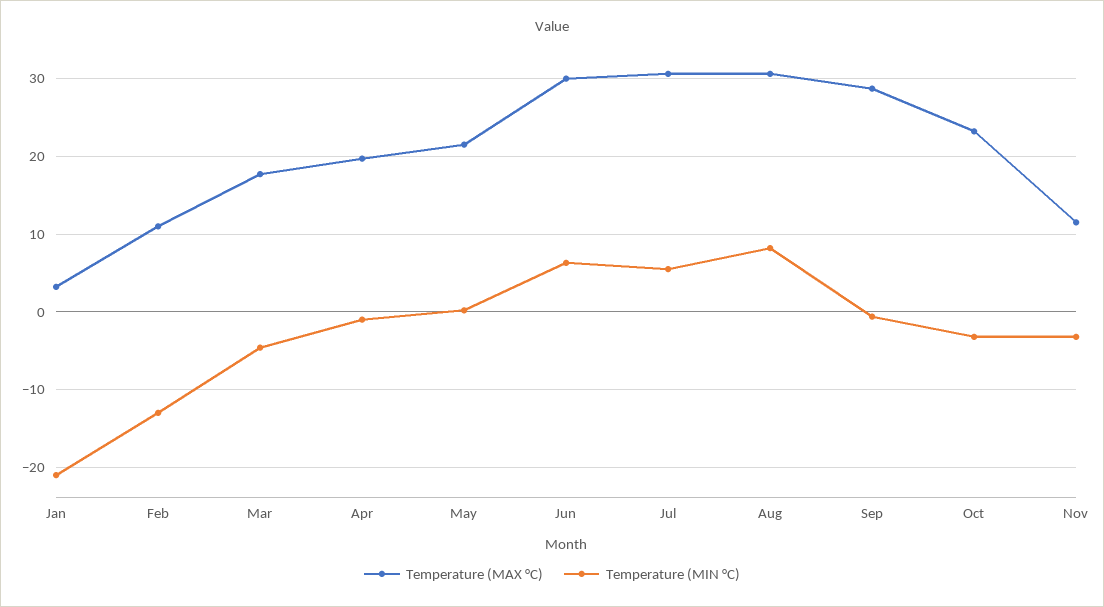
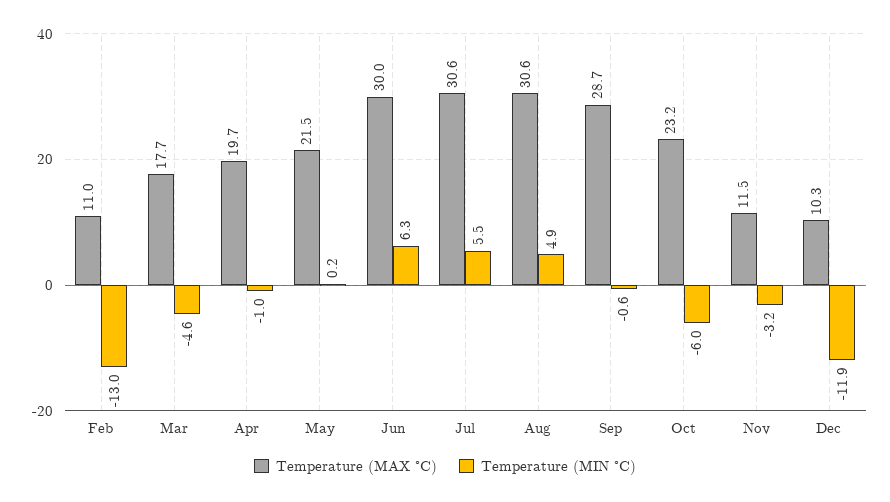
Temperature (MAX °C), Jan: 3 -> none
Temperature (MIN °C), Jan: -21 -> none
Temperature (MIN °C), Aug: 8 -> 4.9
Temperature (MIN °C), Oct: -3 -> -6
Temperature (MAX °C), Dec: none -> 10.3
Temperature (MIN °C), Dec: none -> -11.9

